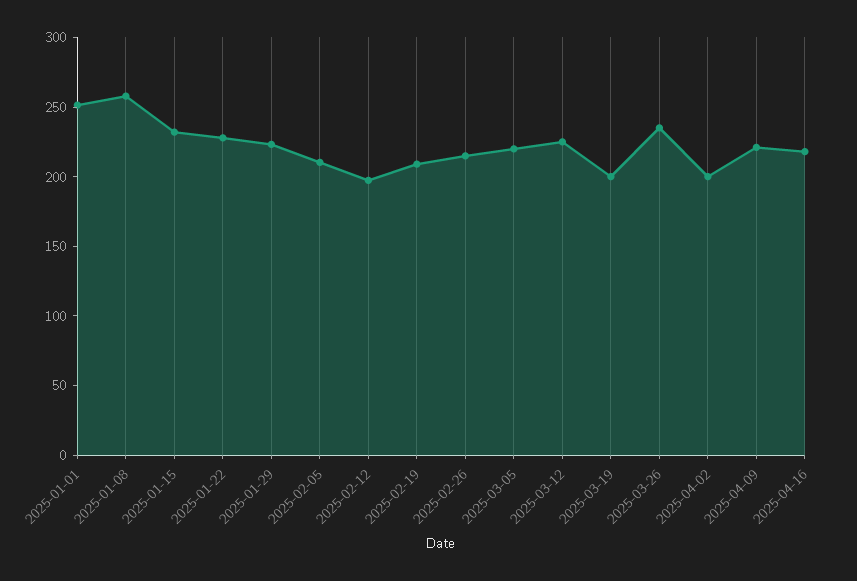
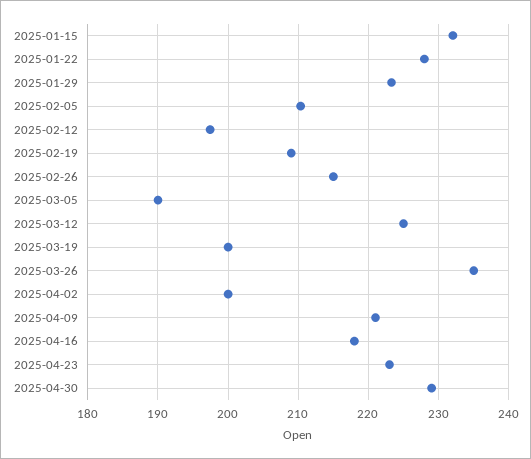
2025-01-01: 250 -> none
2025-01-08: 260 -> none
2025-03-05: 220 -> 190
2025-04-23: none -> 223
2025-04-30: none -> 229

